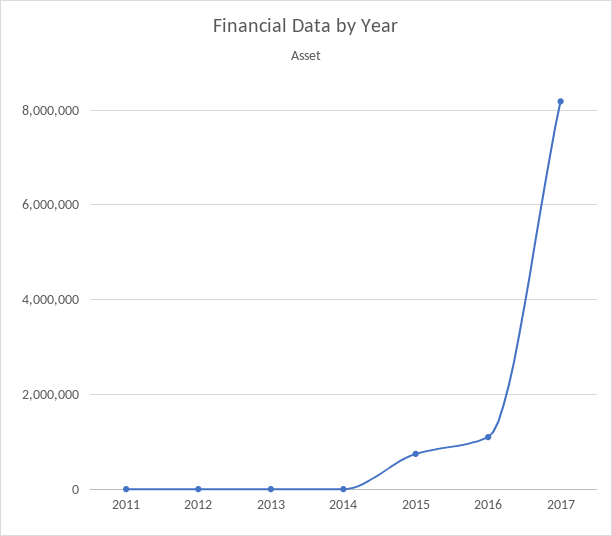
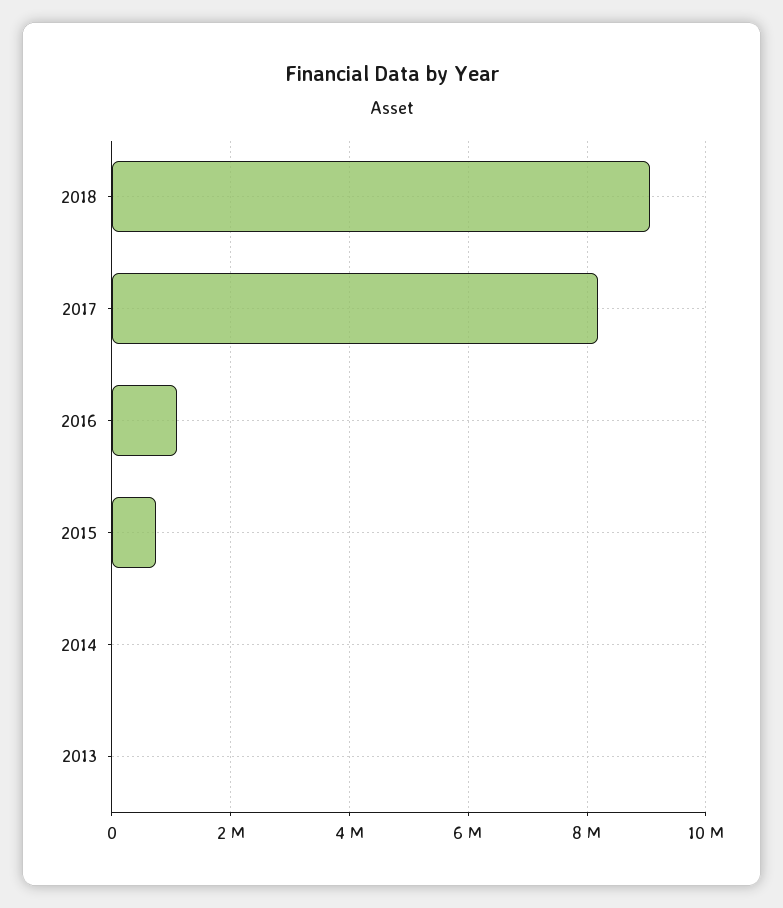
2011: 0 -> none
2012: 0 -> none
2018: none -> 9000000

